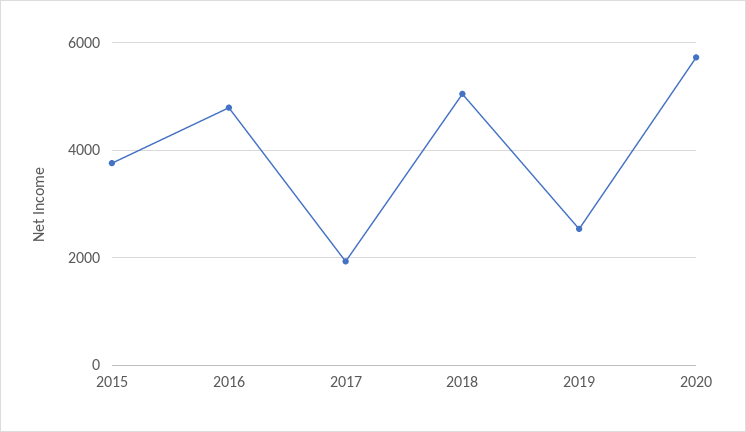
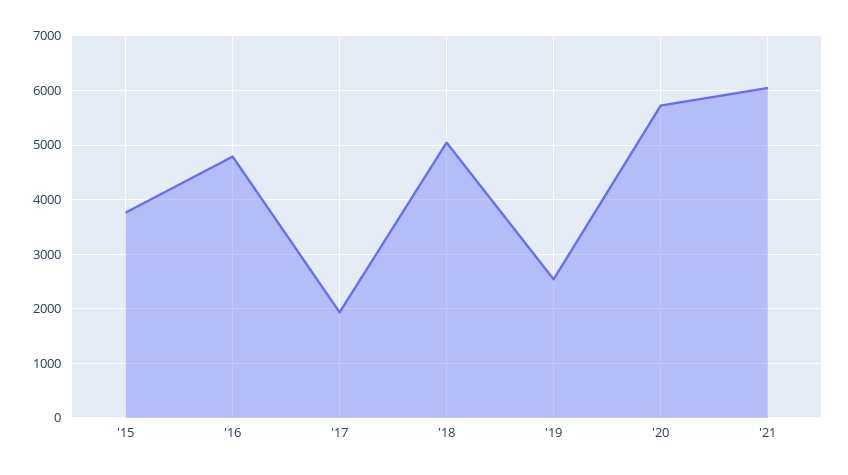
'21: none -> 6000

